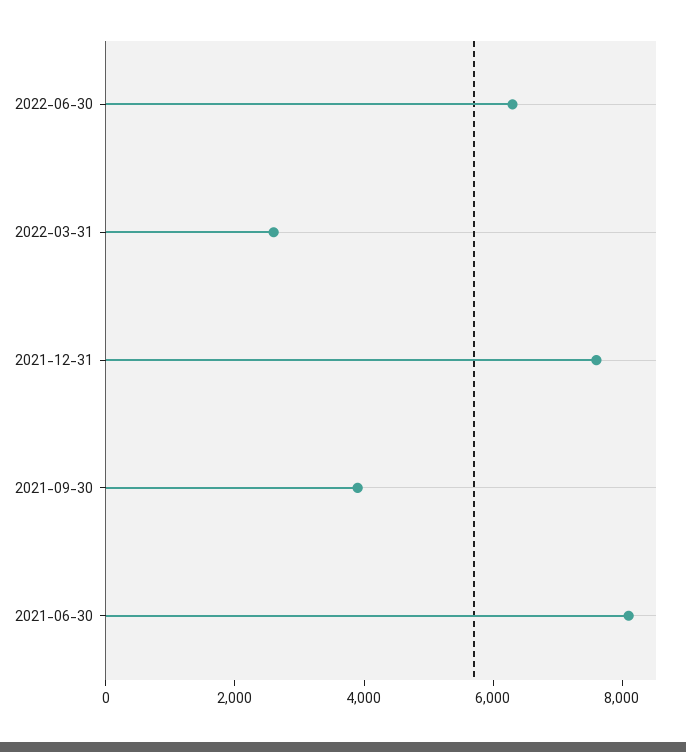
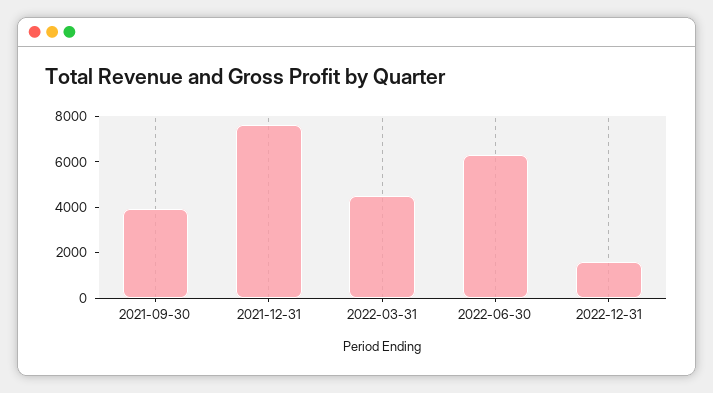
2022-03-31: 2500 -> 4500
2021-06-30: 8000 -> none
2022-12-31: none -> 1500

